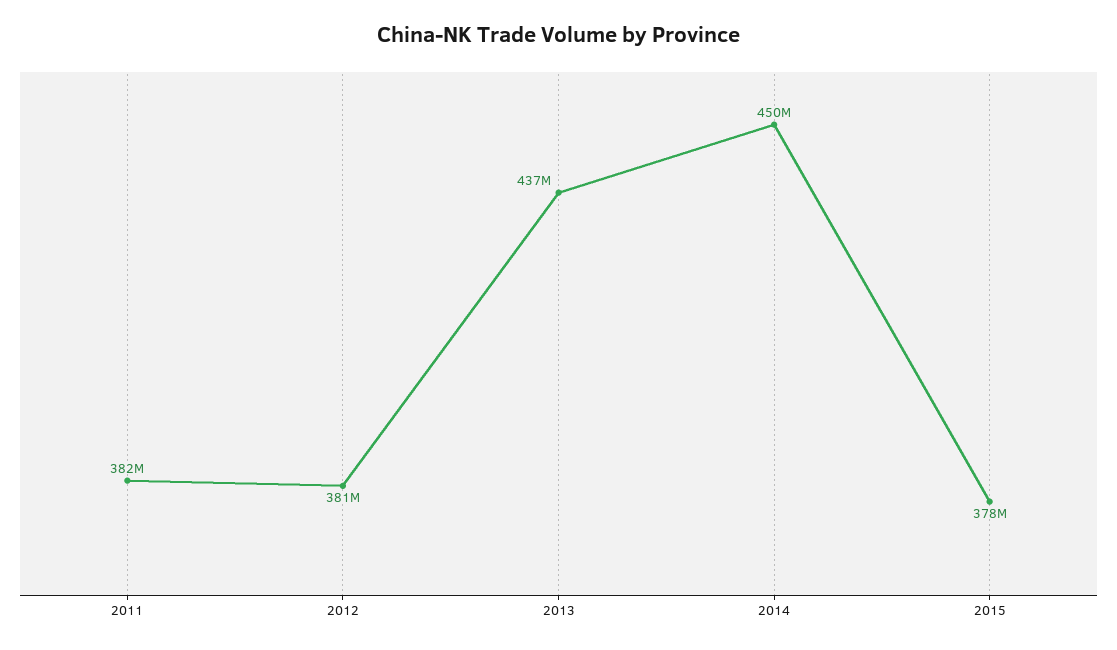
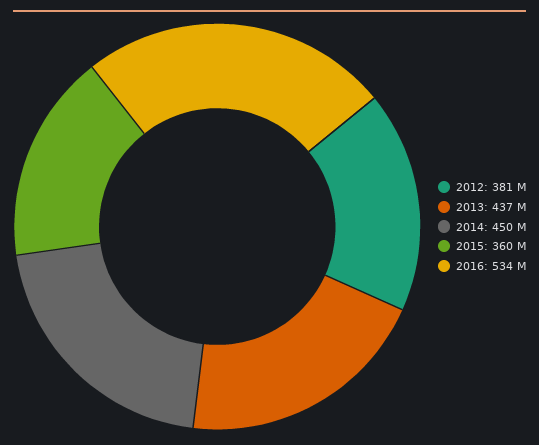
2011: 382000000 -> none
2015: 378000000 -> 360000000
2016: none -> 534000000

